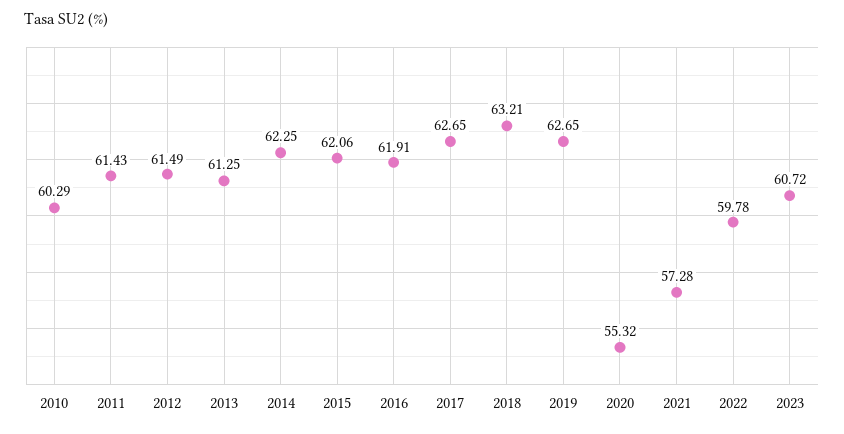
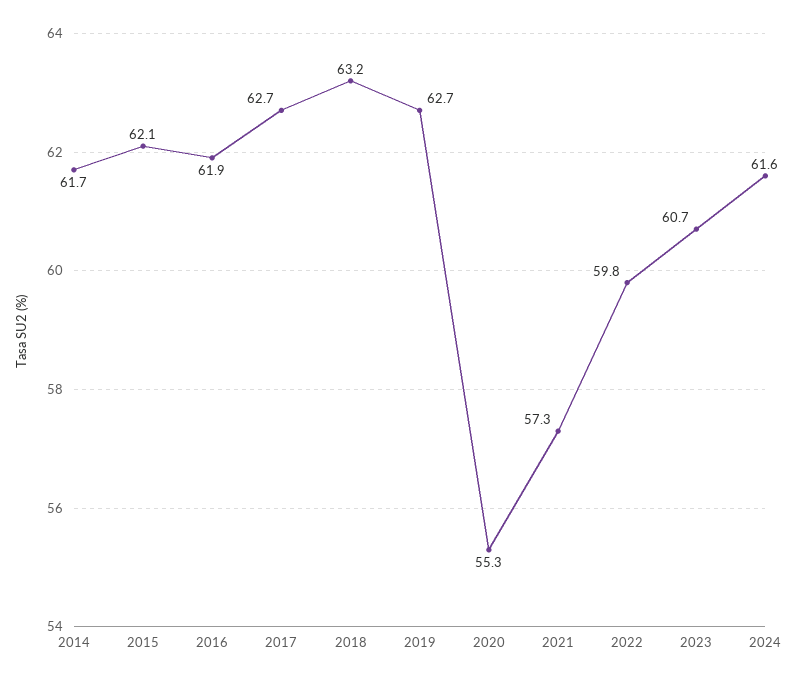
2010: 60.29 -> none
2011: 61.43 -> none
2012: 61.49 -> none
2013: 61.25 -> none
2014: 62.25 -> 61.7
2024: none -> 61.6

